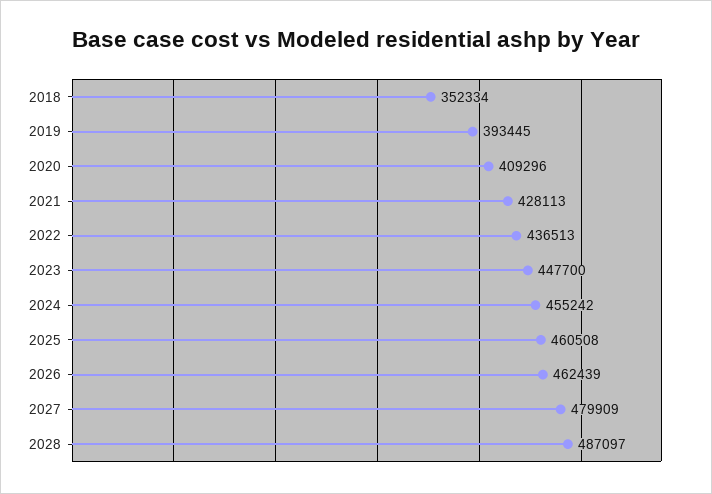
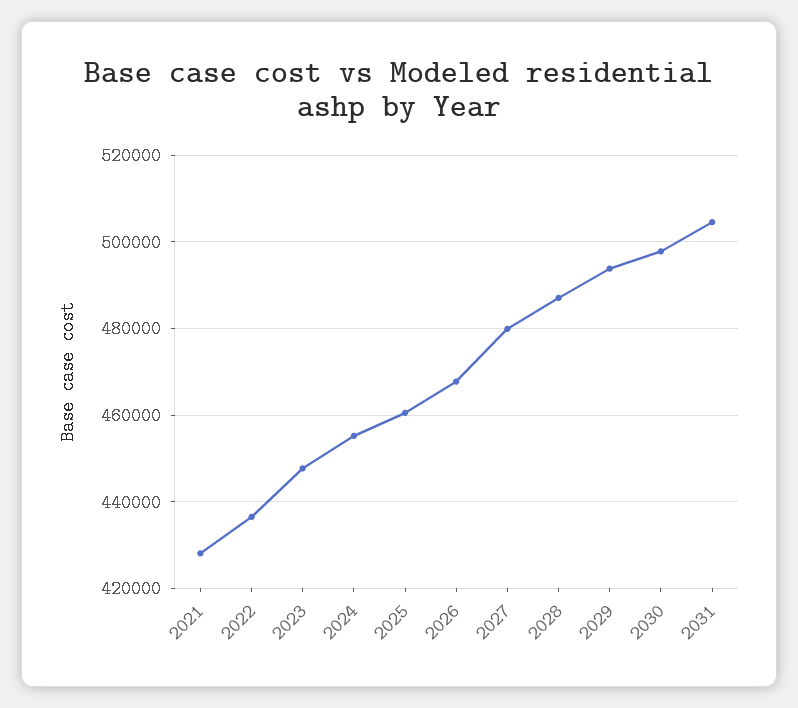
2018: 352334 -> none
2019: 393445 -> none
2020: 409296 -> none
2026: 462439 -> 468000
2029: none -> 494000
2030: none -> 498000
2031: none -> 504000

